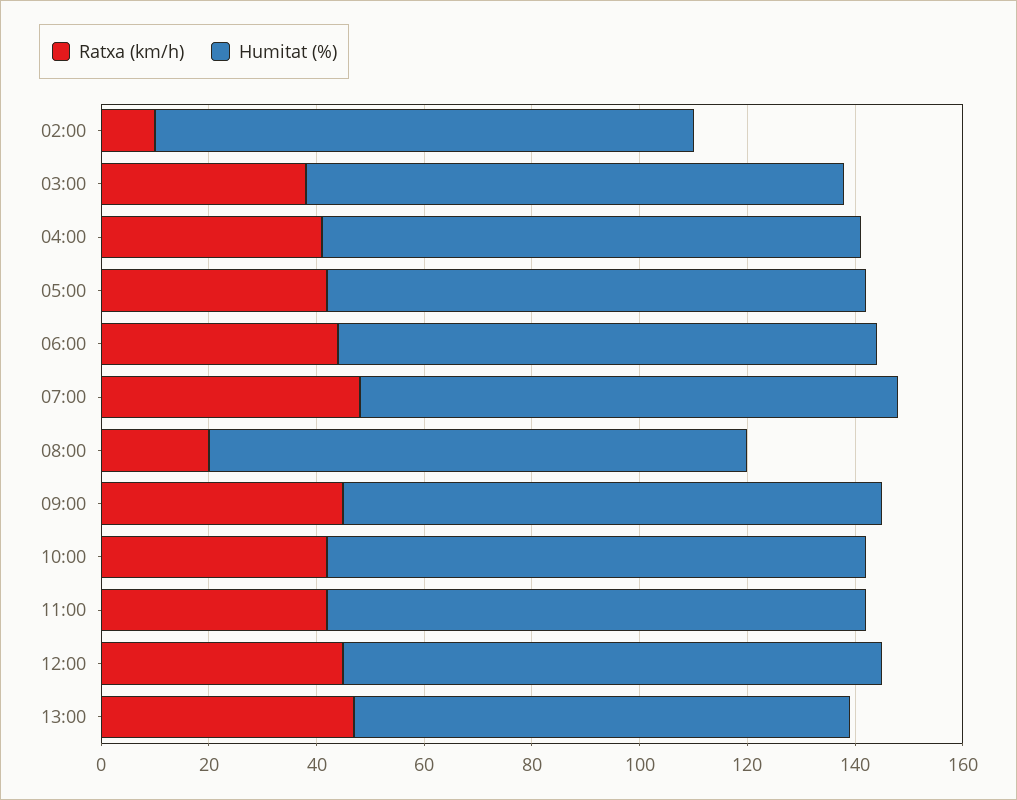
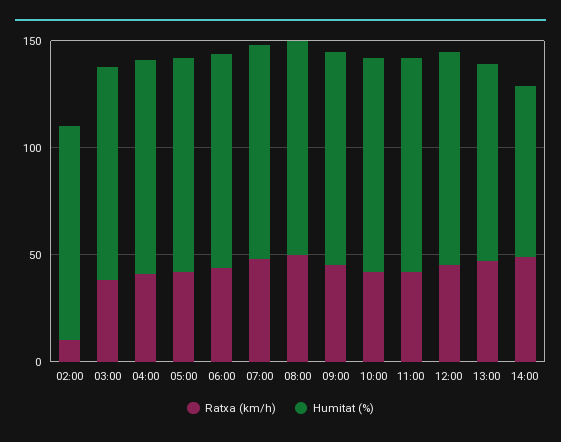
Ratxa (km/h), 08:00: 20 -> 50
Ratxa (km/h), 14:00: none -> 50
Humitat (%), 14:00: none -> 80

